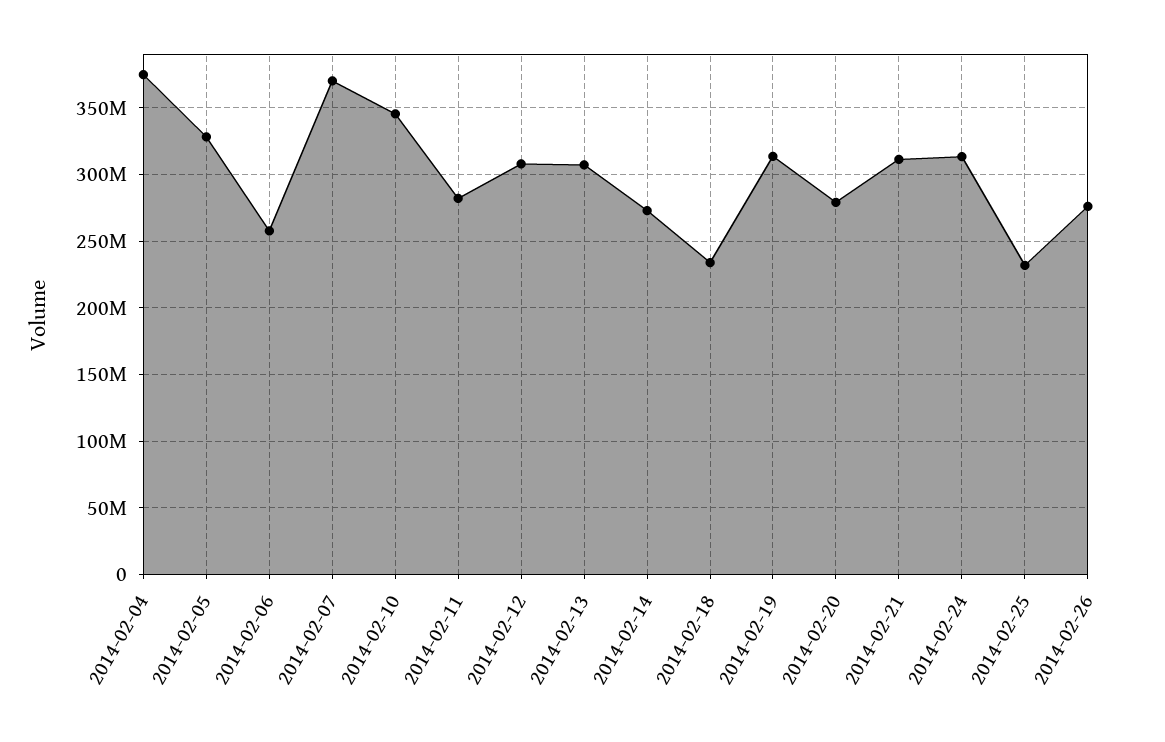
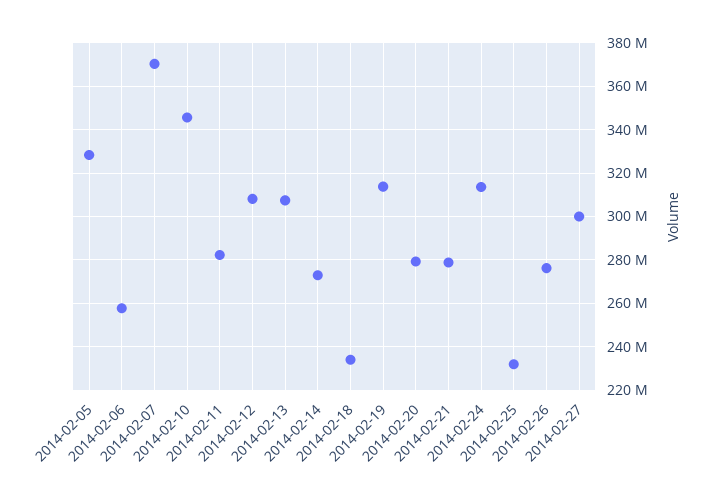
2014-02-04: 375000000 -> none
2014-02-21: 310000000 -> 280000000
2014-02-27: none -> 300000000

